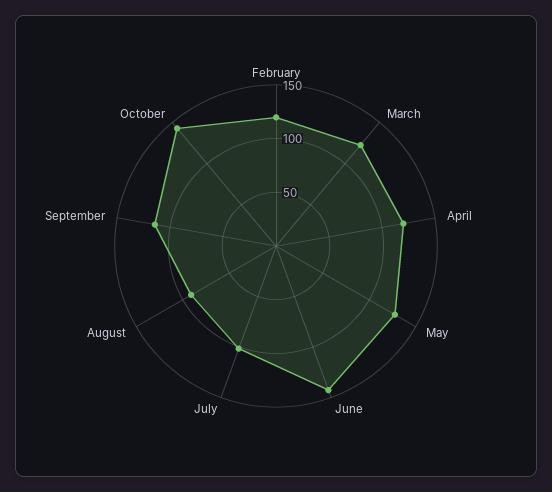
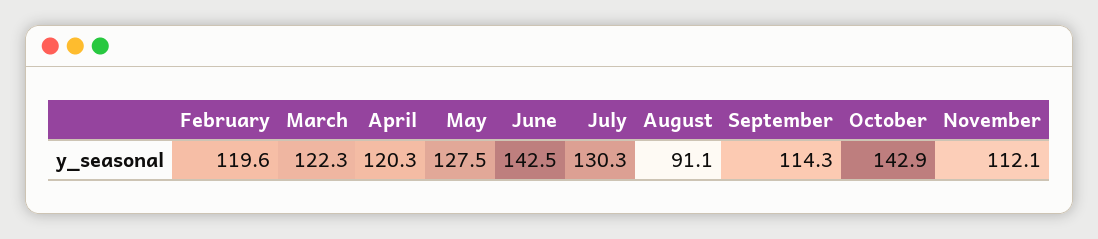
July: 100 -> 130.3
November: none -> 112.1

